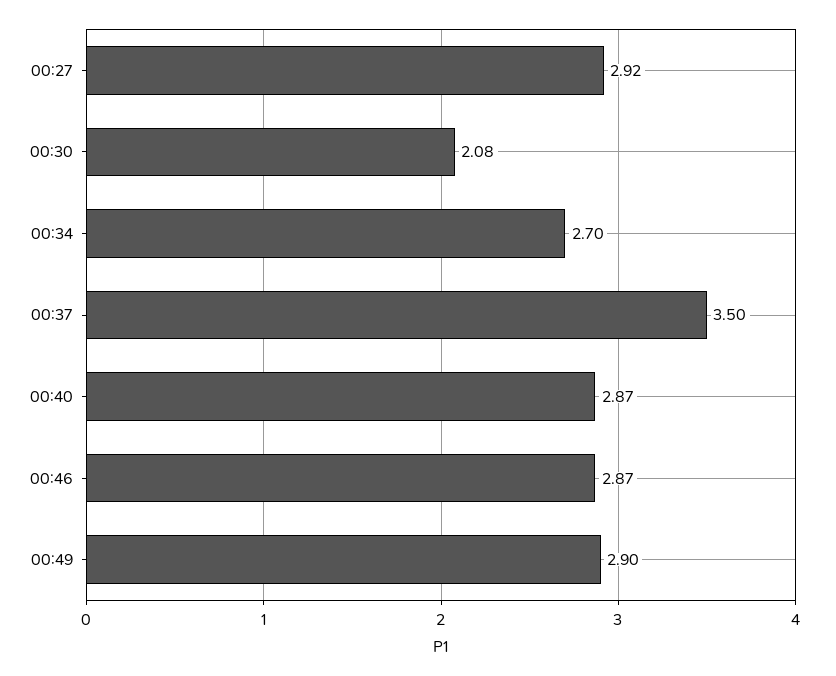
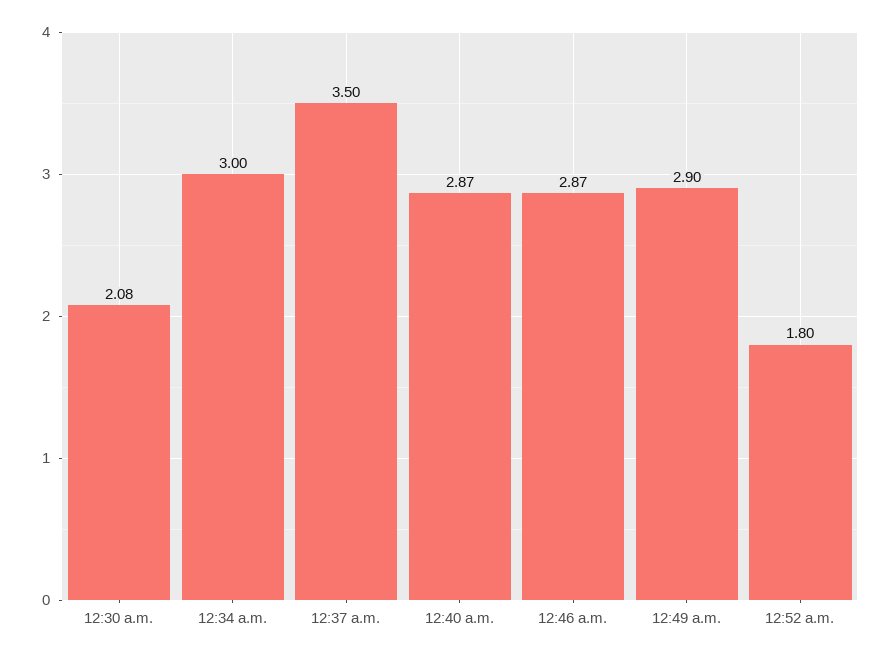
00:27: 2.92 -> none
00:34: 2.7 -> 3
12:52 a.m.: none -> 1.8

